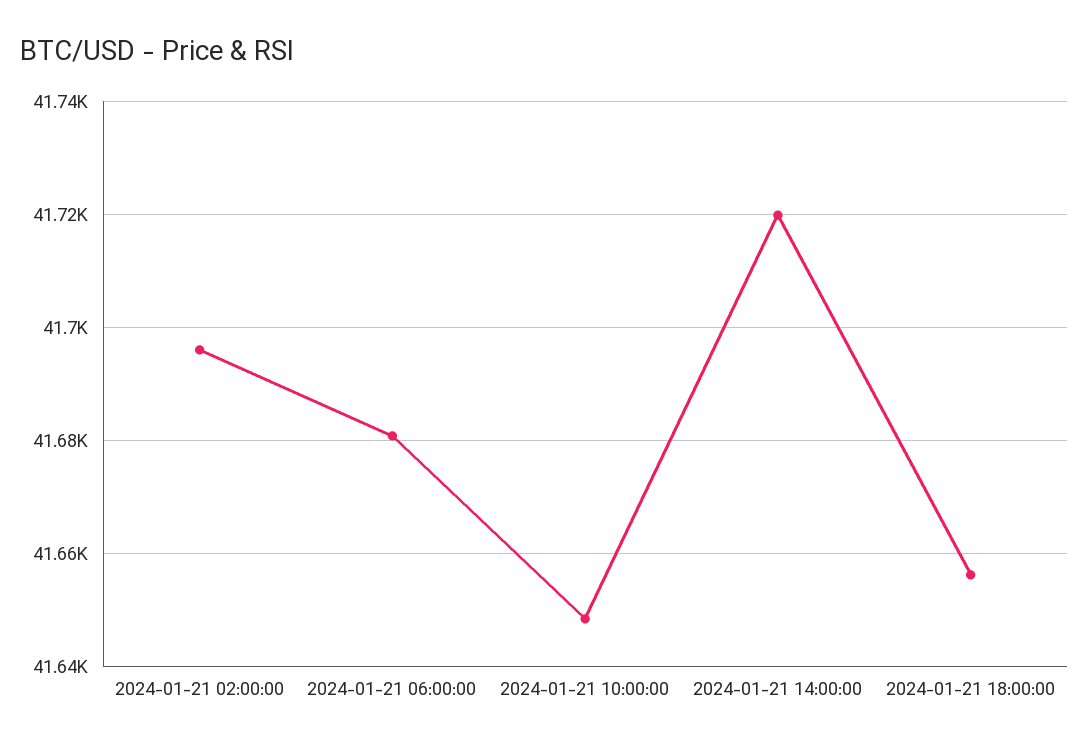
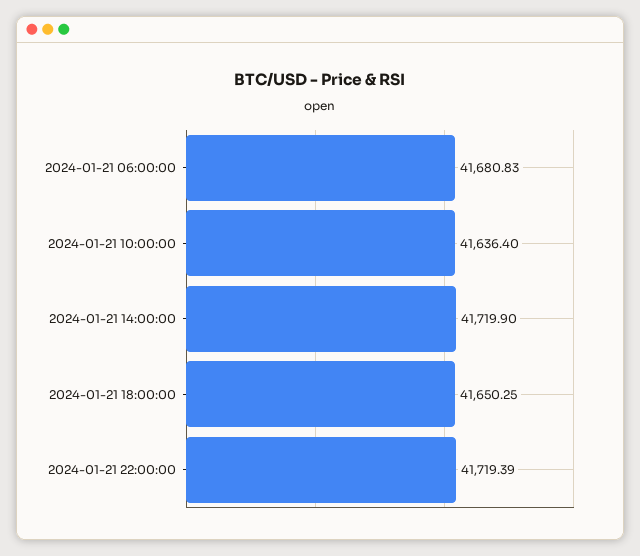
2024-01-21 02:00:00: 41696 -> none
2024-01-21 10:00:00: 41648 -> 41636.4
2024-01-21 18:00:00: 41656 -> 41650.25
2024-01-21 22:00:00: none -> 41719.39

